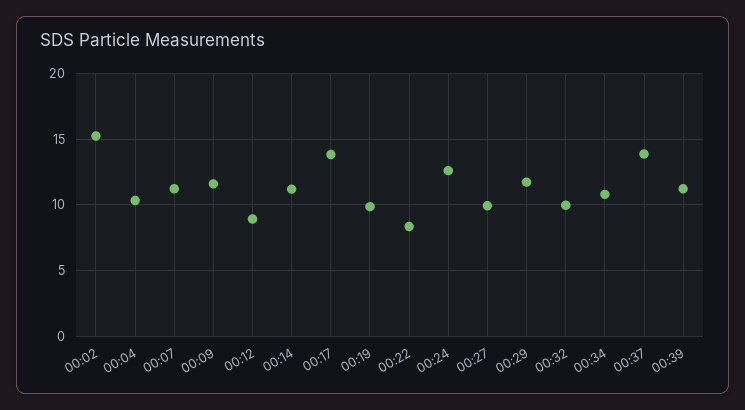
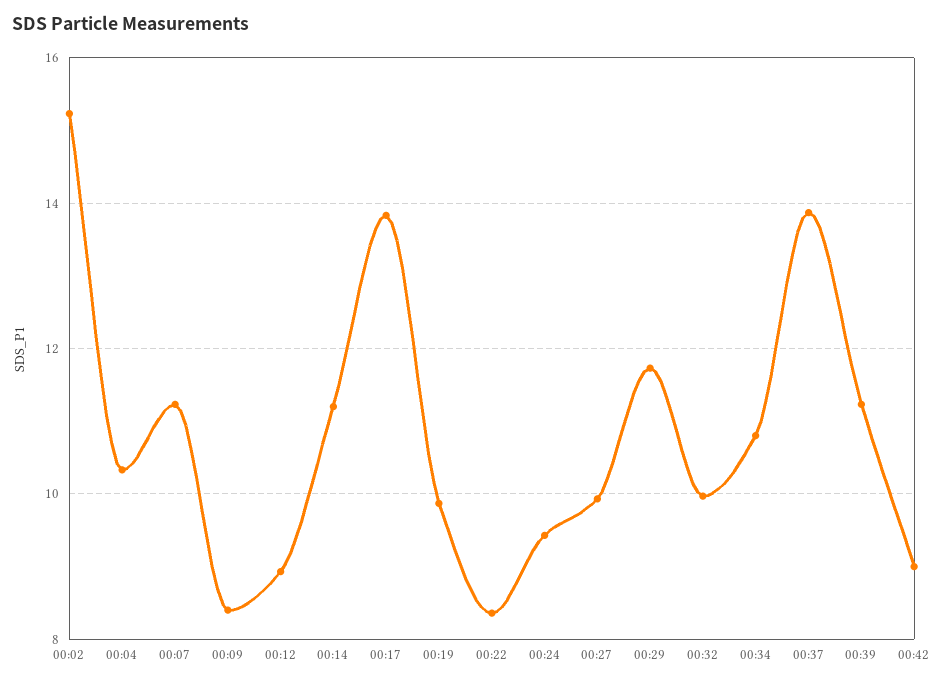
00:09: 11.5 -> 8.4
00:24: 12.5 -> 9.4
00:42: none -> 9

